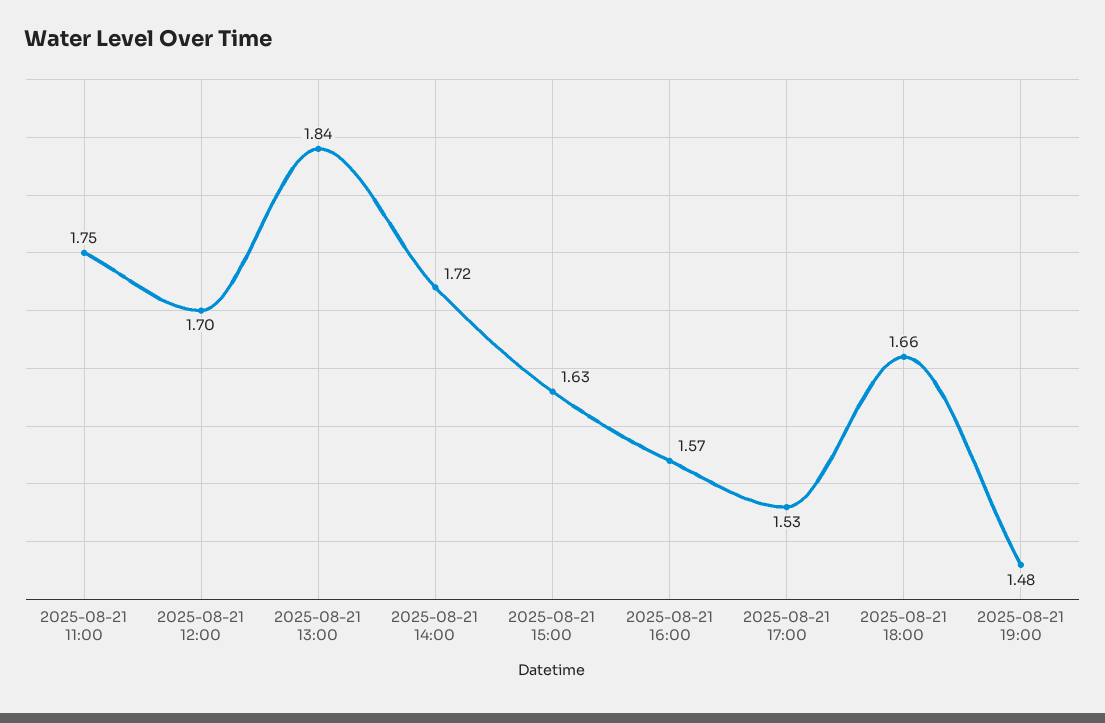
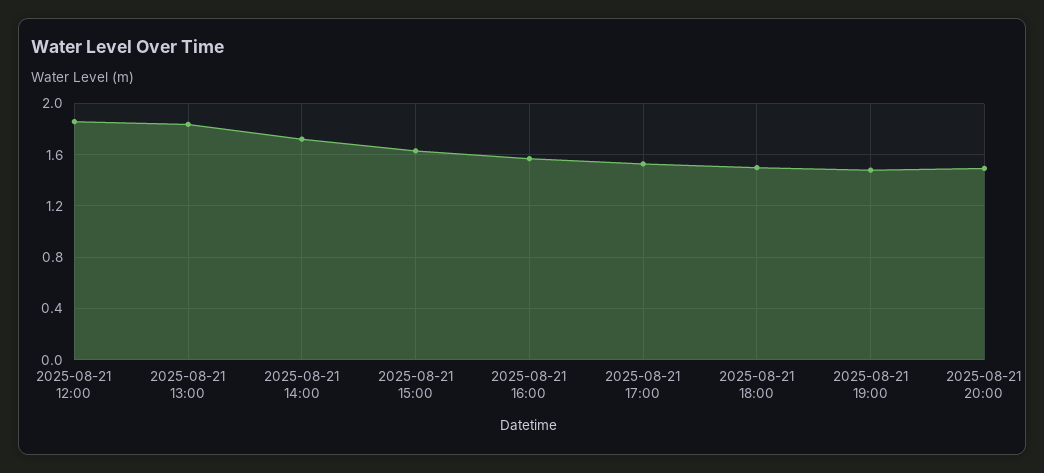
2025-08-21 11:00: 1.75 -> none
2025-08-21 12:00: 1.7 -> 1.85
2025-08-21 18:00: 1.66 -> 1.5
2025-08-21 20:00: none -> 1.5

